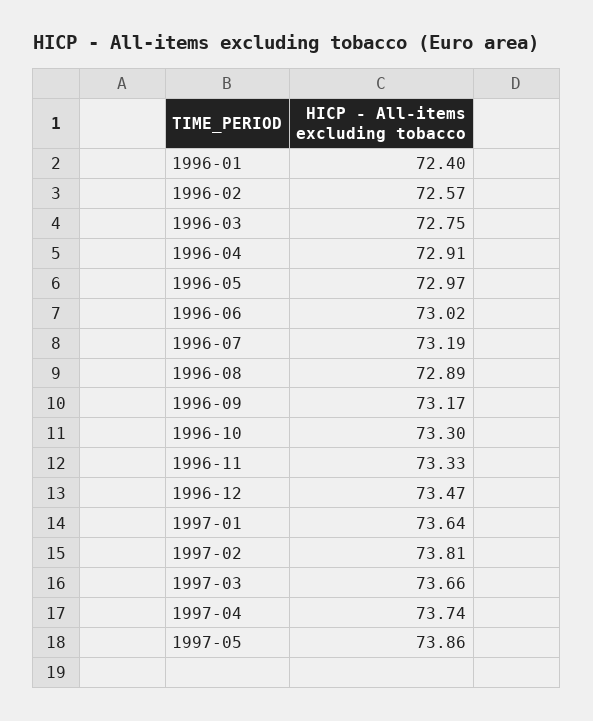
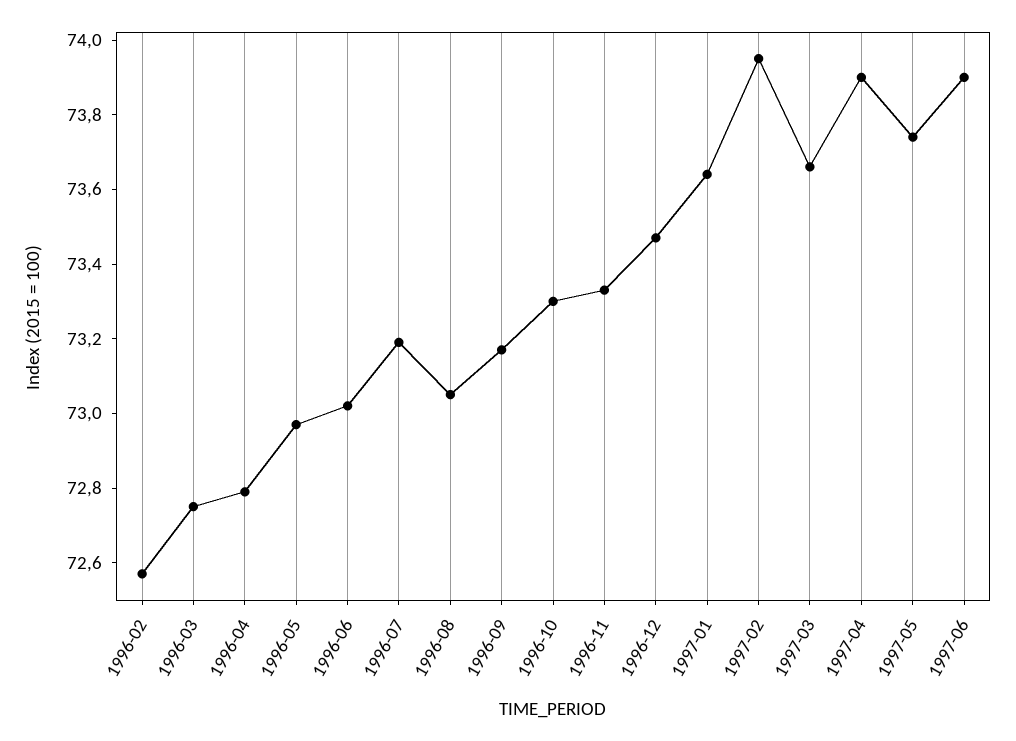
1996-01: 72.4 -> none
1996-04: 72.91 -> 72.8
1996-08: 72.89 -> 73.05
1997-02: 73.81 -> 73.95
1997-04: 73.74 -> 73.9
1997-05: 73.86 -> 73.75
1997-06: none -> 73.9

